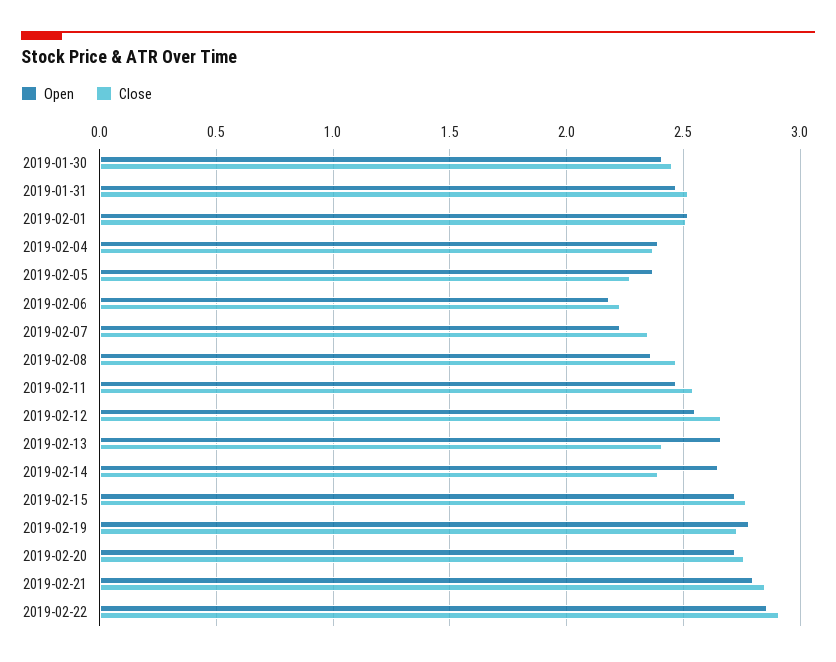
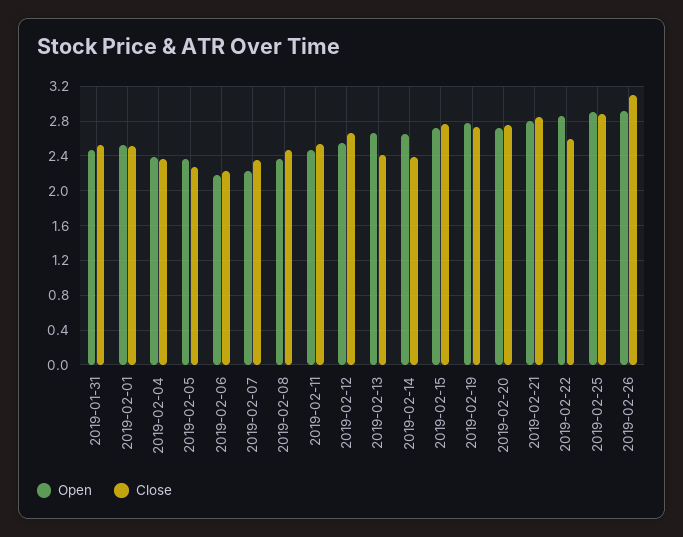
Open, 2019-01-30: 2.4 -> none
Close, 2019-01-30: 2.45 -> none
Close, 2019-02-22: 2.9 -> 2.6
Open, 2019-02-25: none -> 2.9
Close, 2019-02-25: none -> 2.9
Open, 2019-02-26: none -> 2.9
Close, 2019-02-26: none -> 3.1

